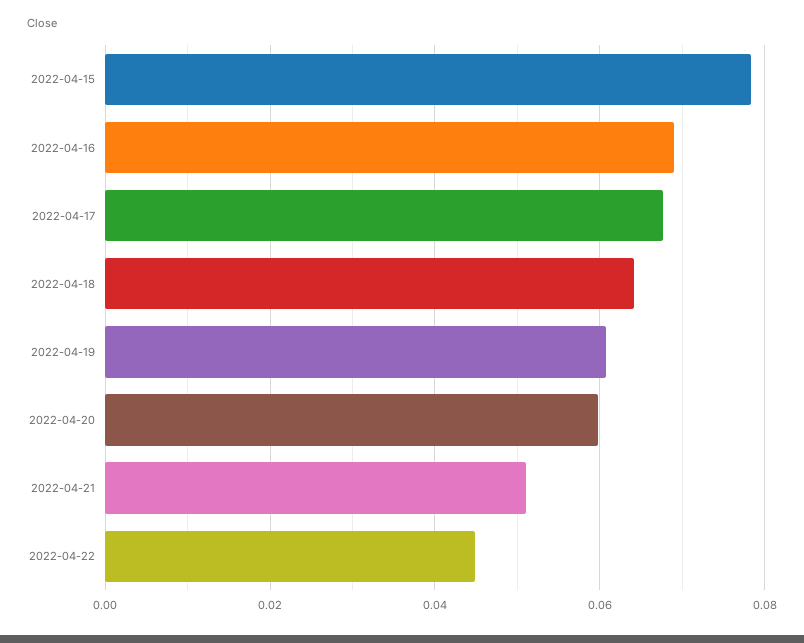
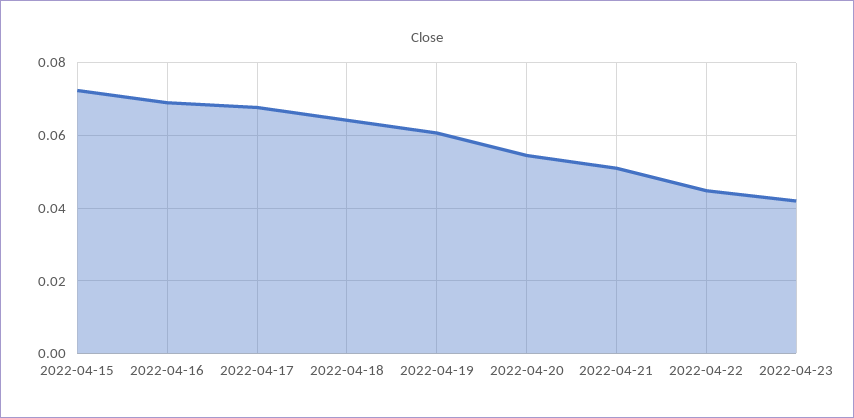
2022-04-15: 0.078 -> 0.072
2022-04-20: 0.06 -> 0.054
2022-04-23: none -> 0.042

